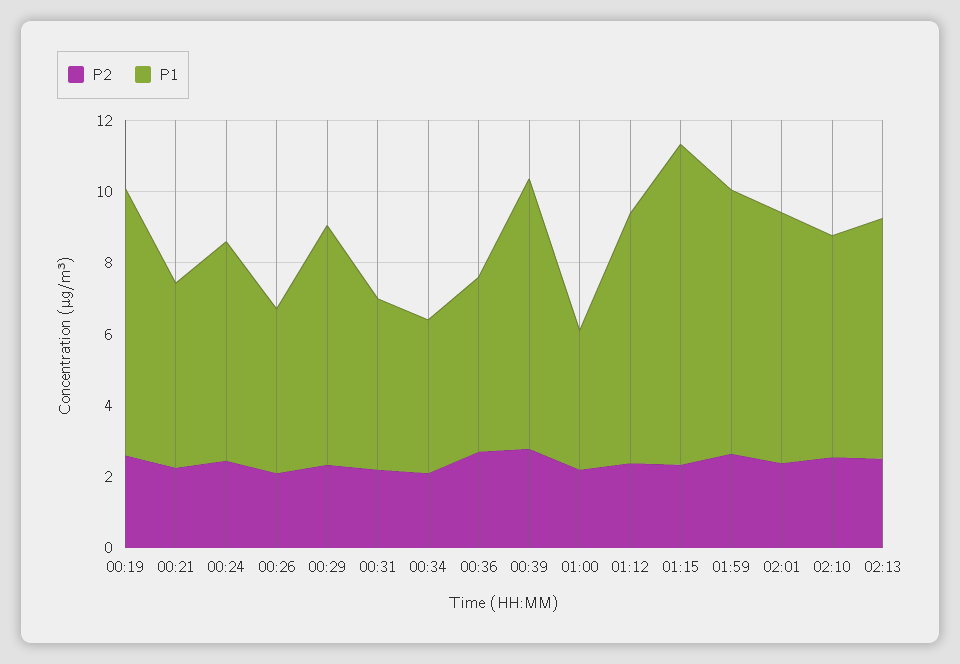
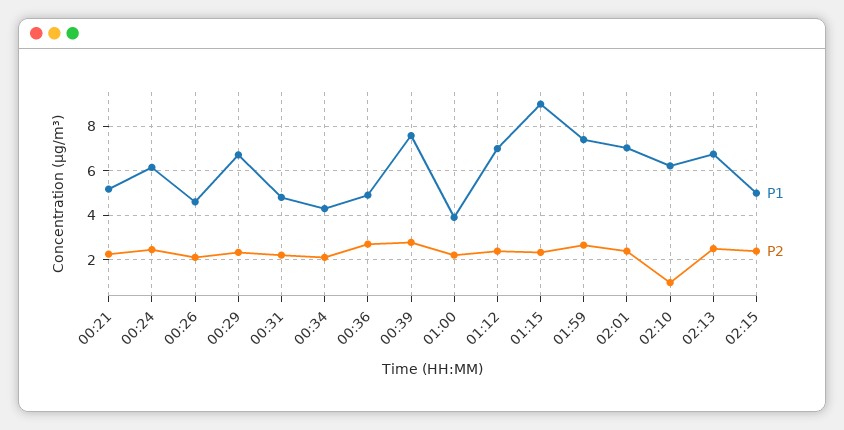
P2, 00:19: 2.5 -> none
P1, 00:19: 7.5 -> none
P2, 02:10: 2.5 -> 1
P1, 02:15: none -> 5
P2, 02:15: none -> 2.5

